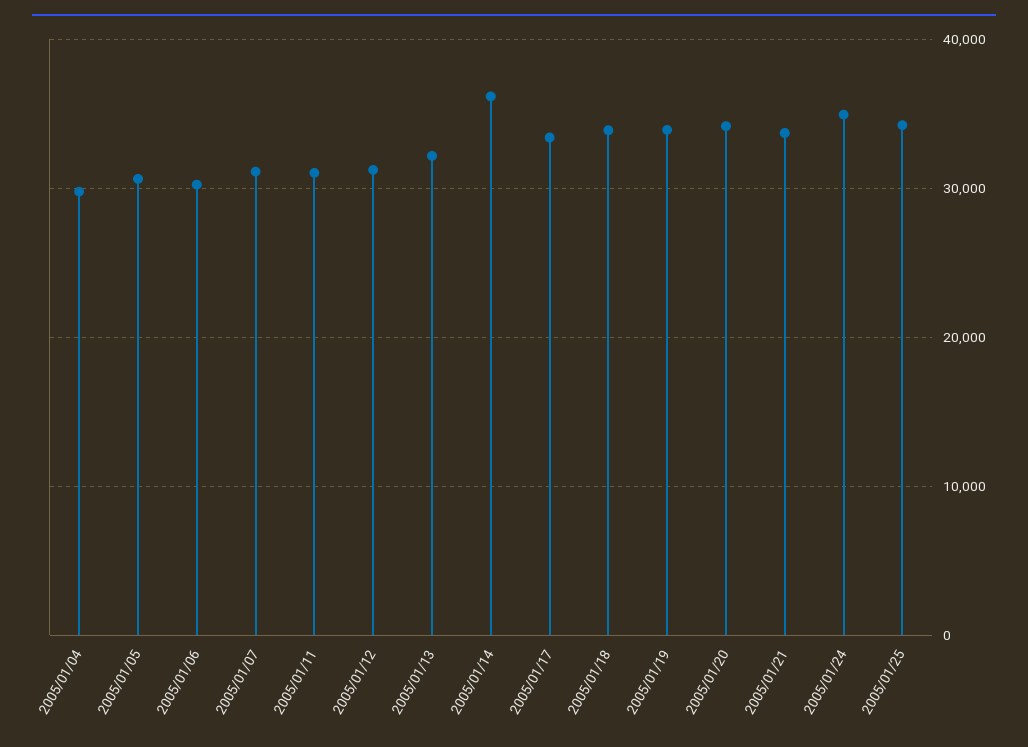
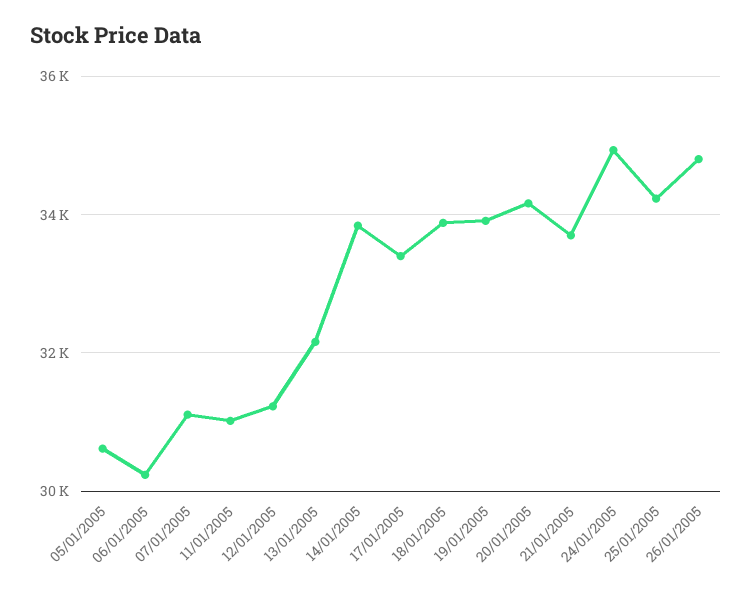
2005/01/04: 30000 -> none
2005/01/14: 36000 -> 33800
26/01/2005: none -> 34800

